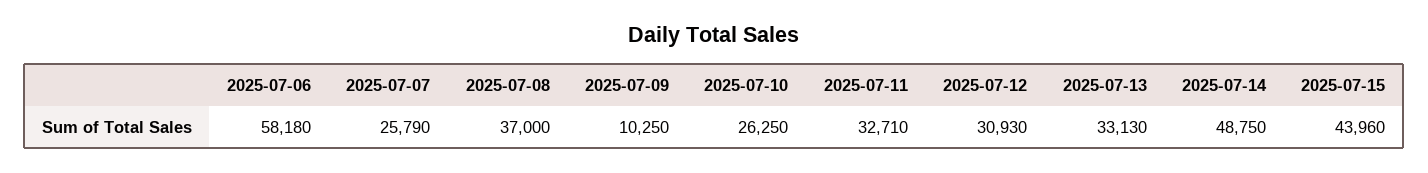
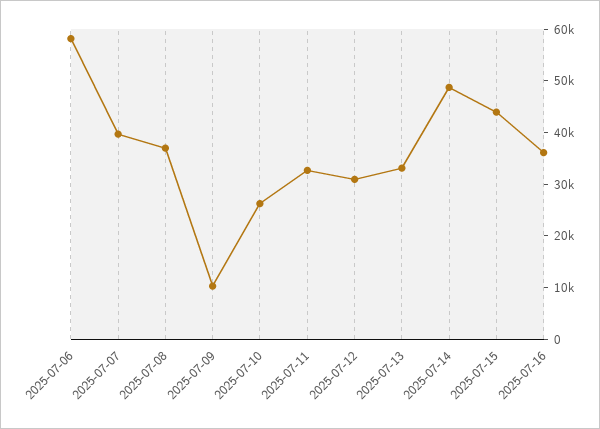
2025-07-07: 25790 -> 40000
2025-07-16: none -> 36000

